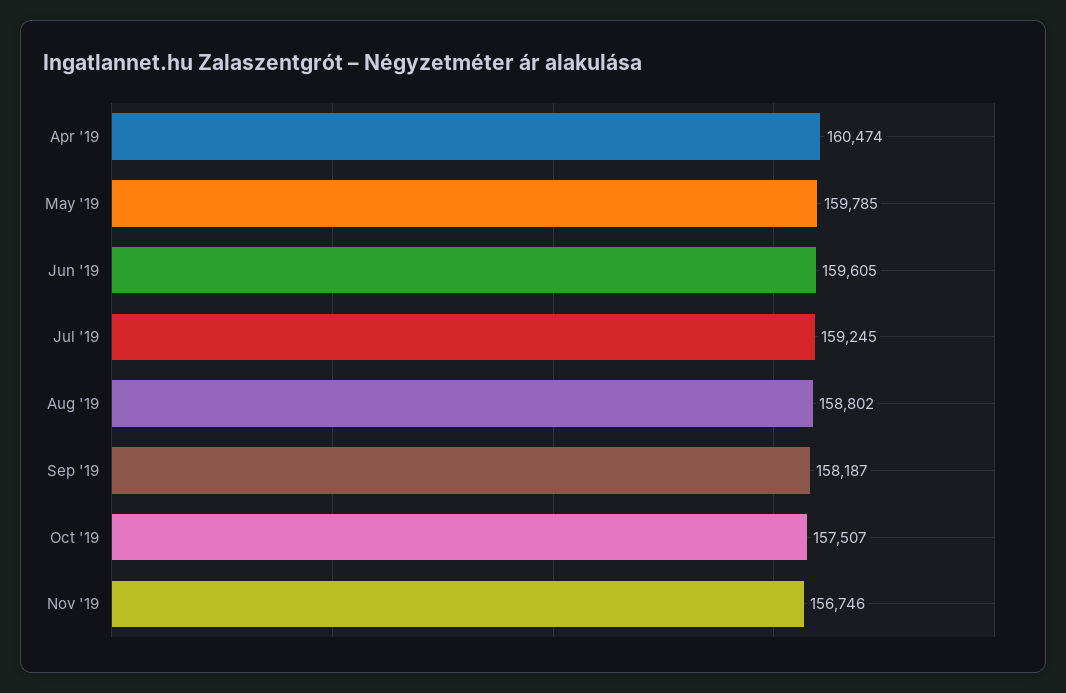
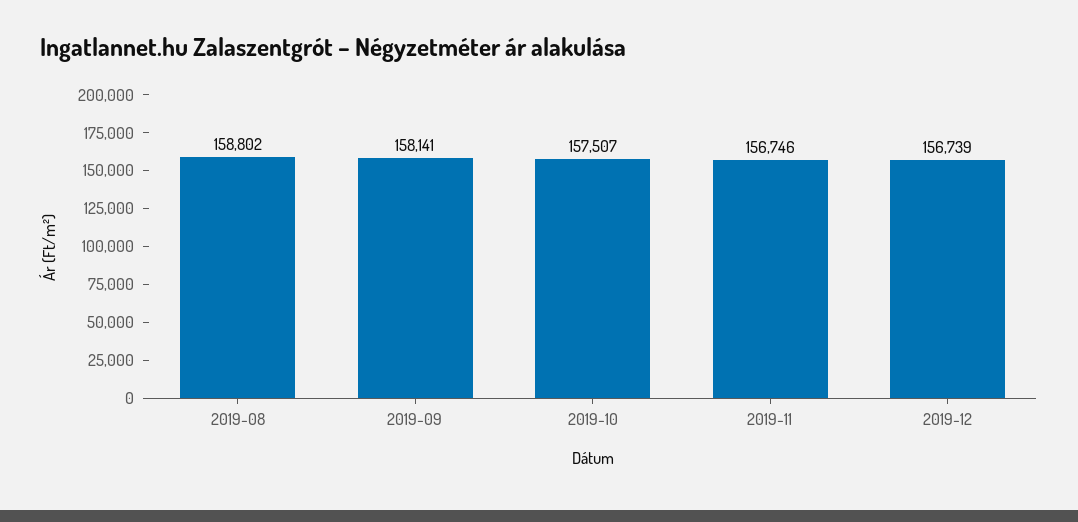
Apr '19: 160474 -> none
May '19: 159785 -> none
Jun '19: 159605 -> none
Jul '19: 159245 -> none
Sep '19: 158187 -> 158141
2019-12: none -> 156739

